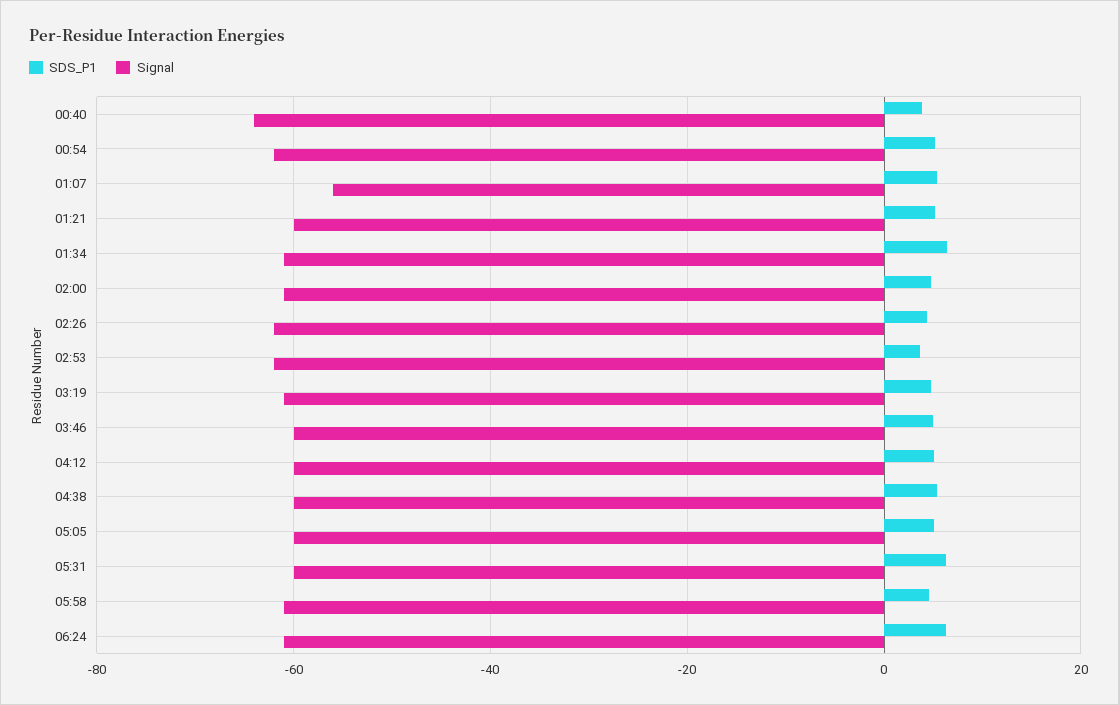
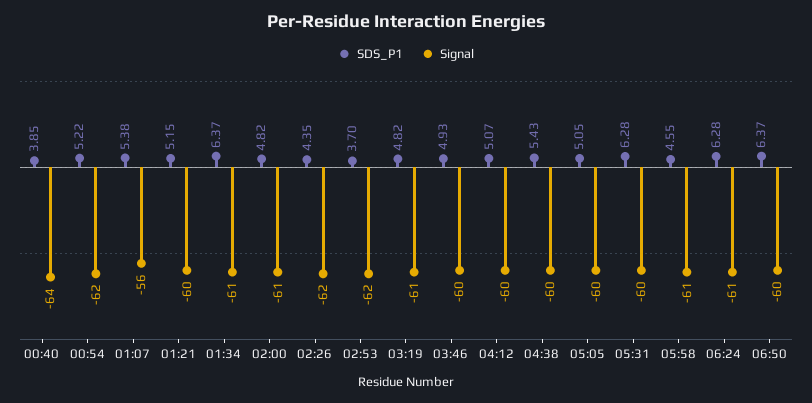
SDS_P1, 06:50: none -> 6.37
Signal, 06:50: none -> -60

